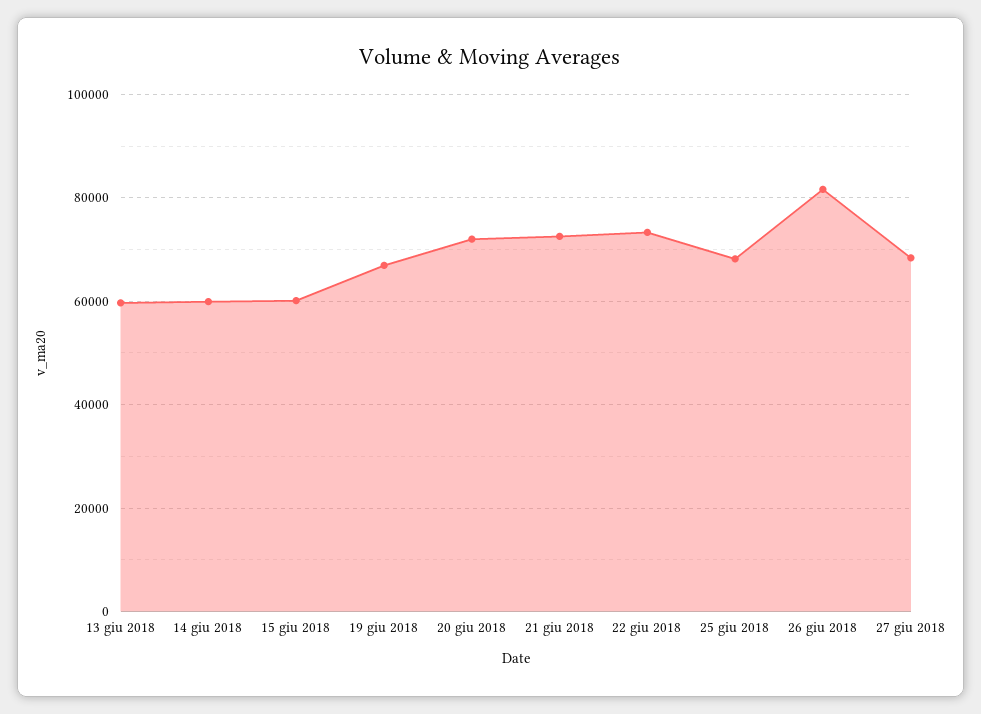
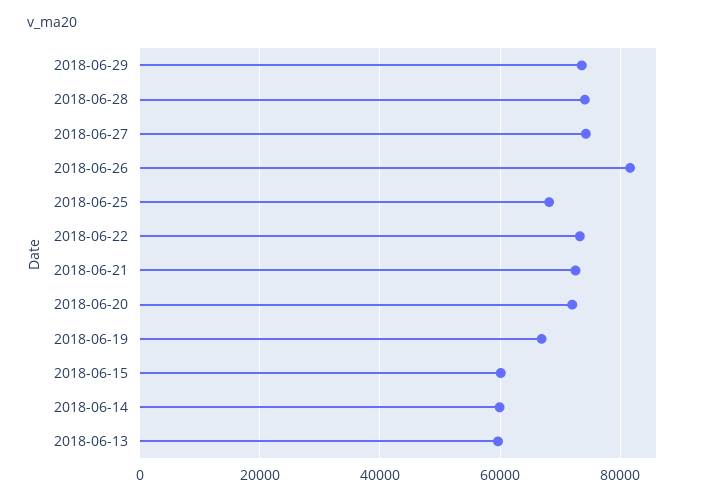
27 giu 2018: 68000 -> 74000
2018-06-29: none -> 74000
2018-06-28: none -> 74000

